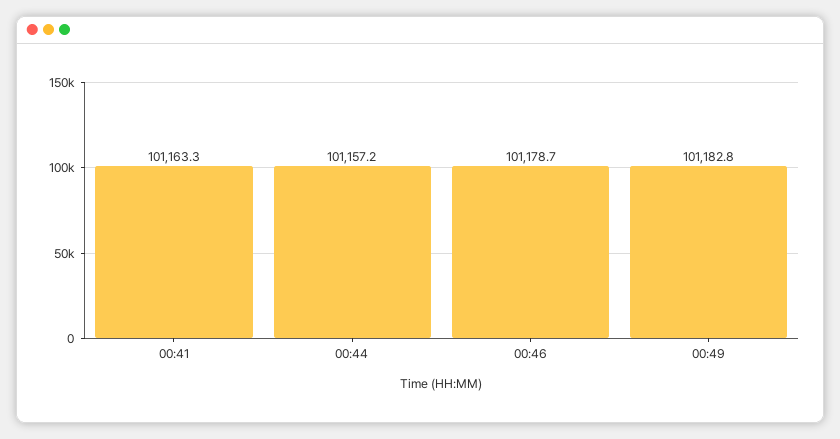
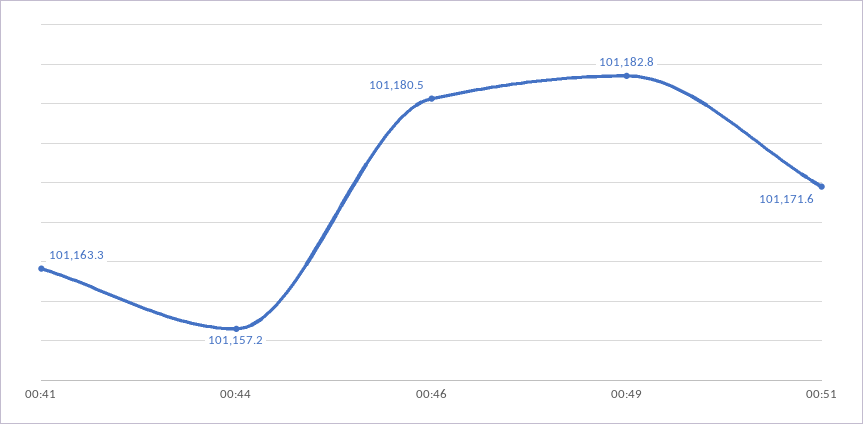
00:46: 101178.7 -> 101180.5
00:51: none -> 101171.6

